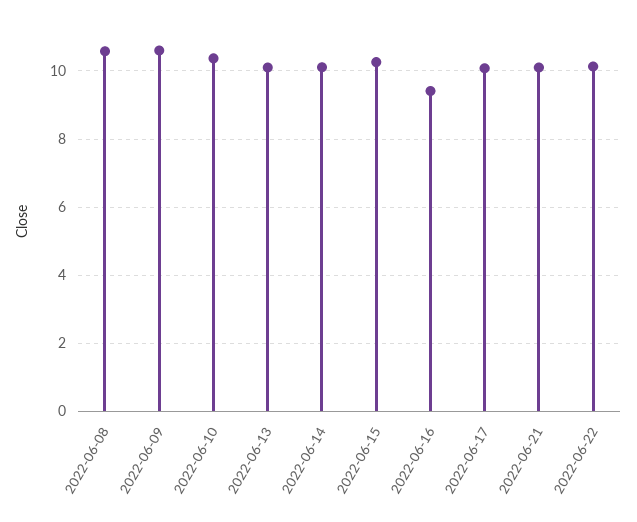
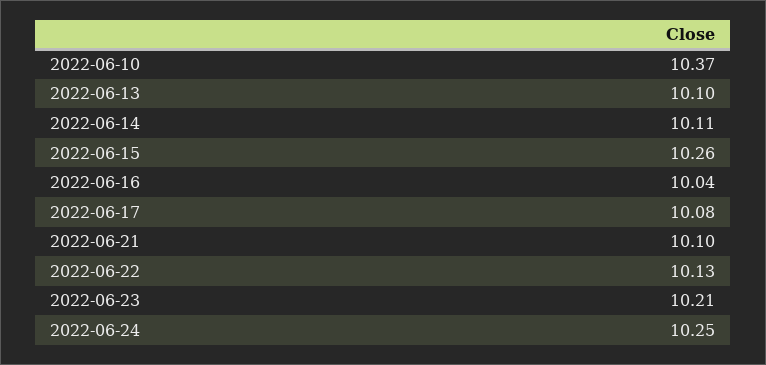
2022-06-08: 10.6 -> none
2022-06-09: 10.6 -> none
2022-06-16: 9.4 -> 10.04
2022-06-23: none -> 10.21
2022-06-24: none -> 10.25

